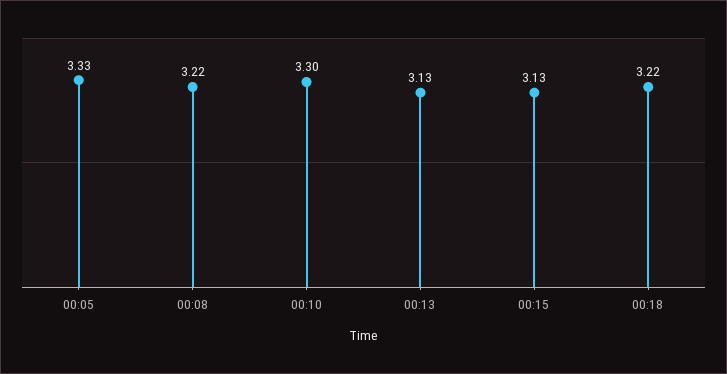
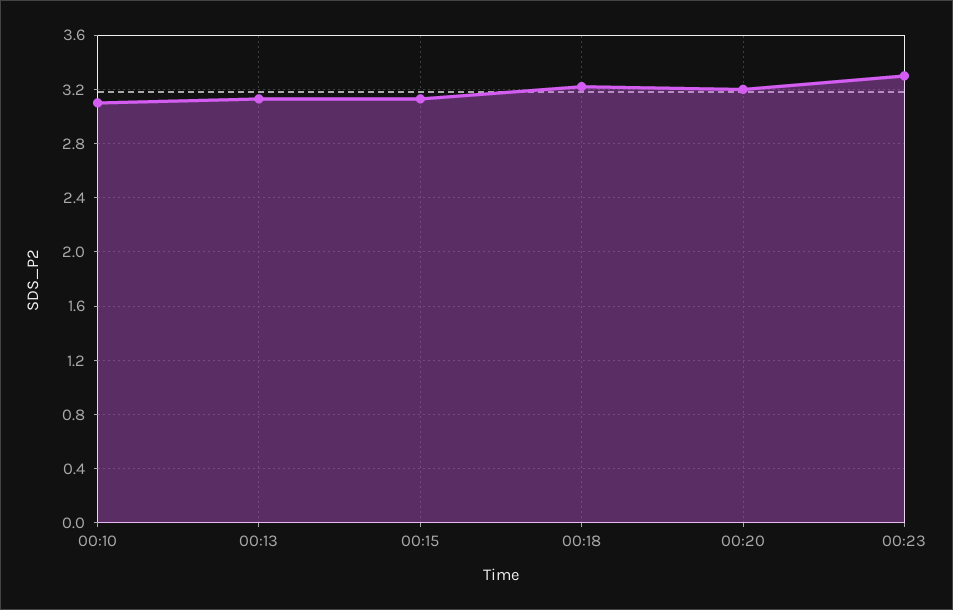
00:05: 3.33 -> none
00:08: 3.22 -> none
00:10: 3.3 -> 3.1
00:20: none -> 3.2
00:23: none -> 3.3

